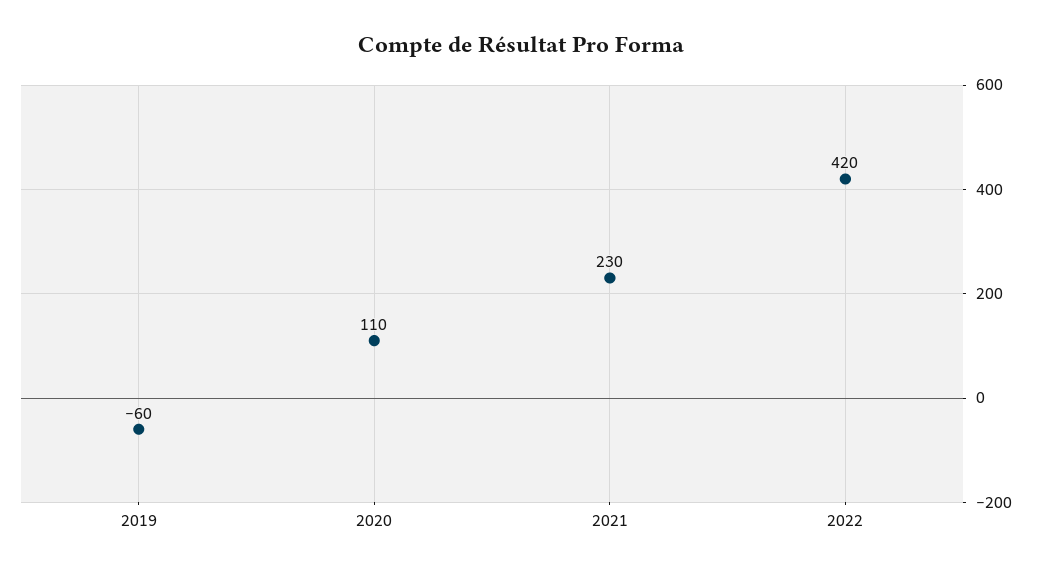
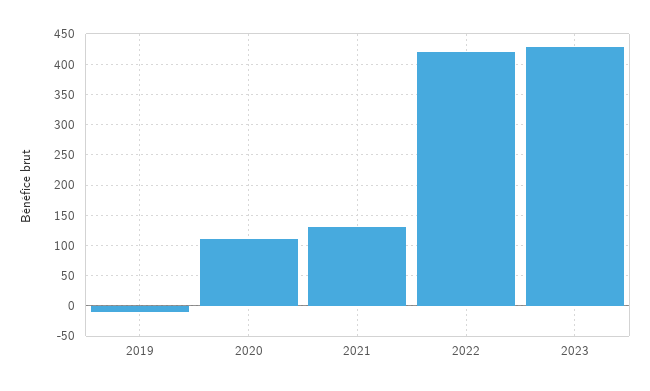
2019: -60 -> -10
2021: 230 -> 130
2023: none -> 430

